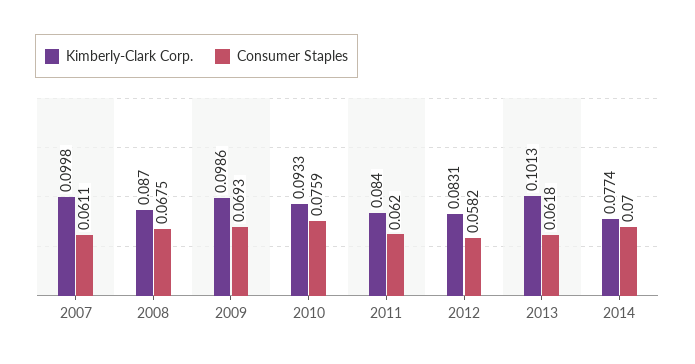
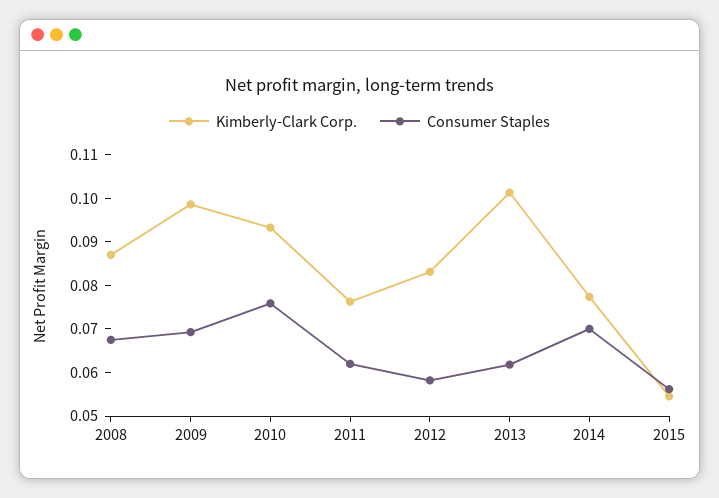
Kimberly-Clark Corp., 2007: 0.0998 -> none
Consumer Staples, 2007: 0.0611 -> none
Kimberly-Clark Corp., 2011: 0.084 -> 0.076
Kimberly-Clark Corp., 2015: none -> 0.054
Consumer Staples, 2015: none -> 0.056

